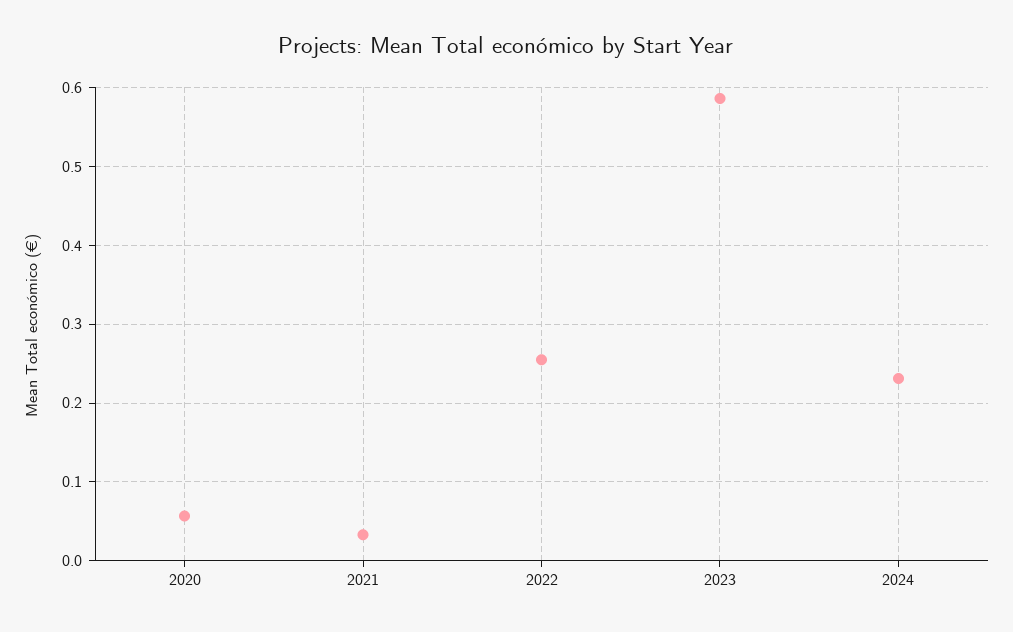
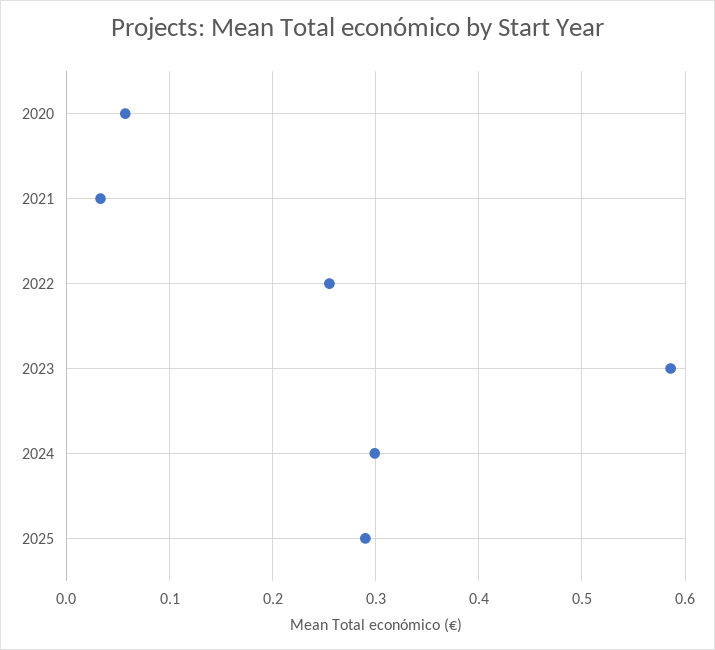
2024: 0.23 -> 0.3
2025: none -> 0.29

